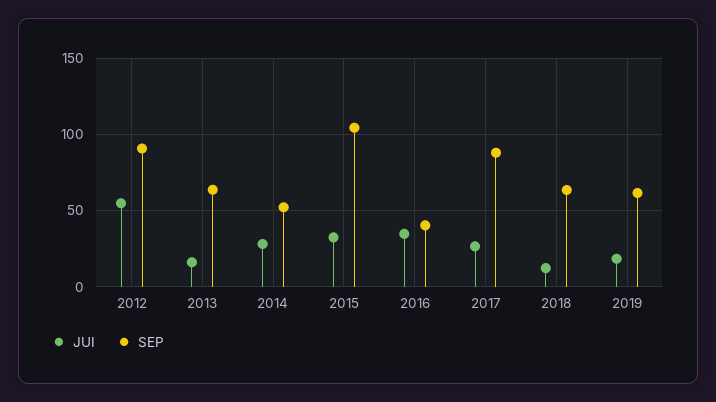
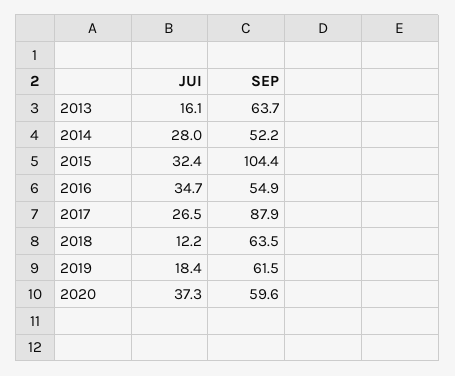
JUI, 2012: 55 -> none
SEP, 2012: 90 -> none
SEP, 2016: 40 -> 54.9
JUI, 2020: none -> 37.3
SEP, 2020: none -> 59.6

